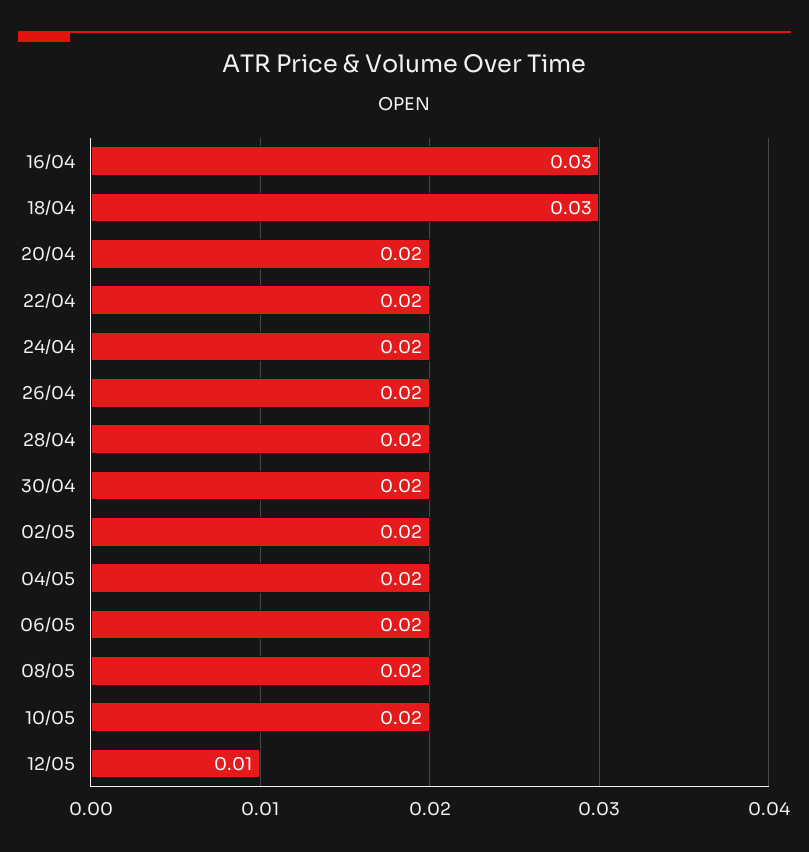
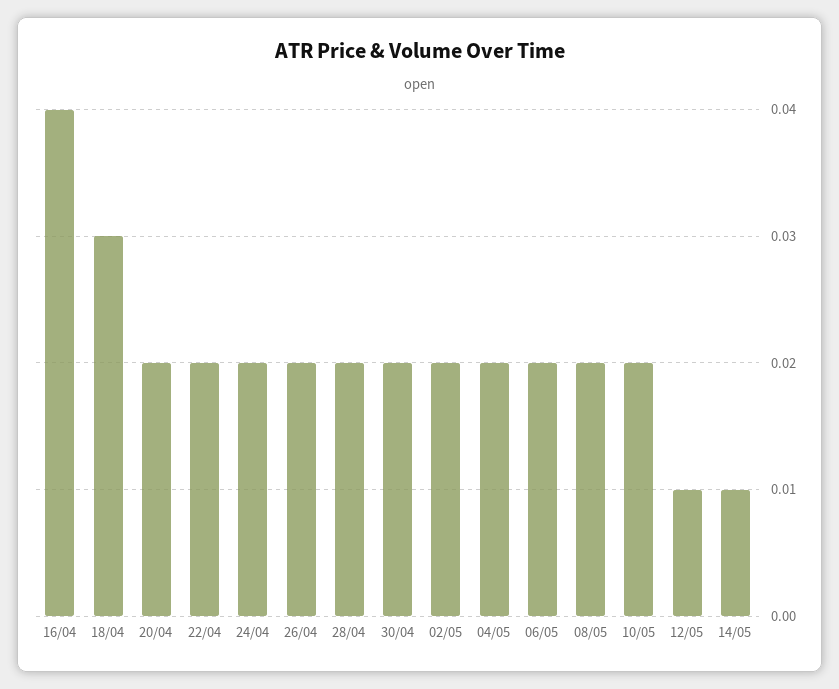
16/04: 0.03 -> 0.04
14/05: none -> 0.01

